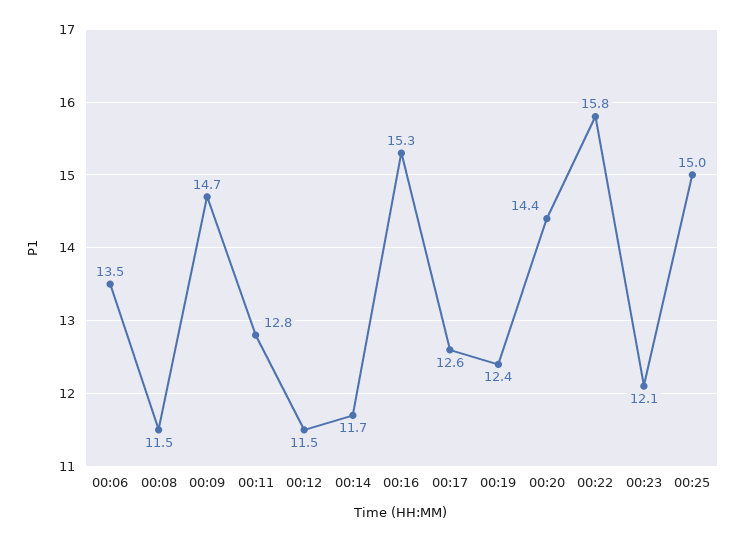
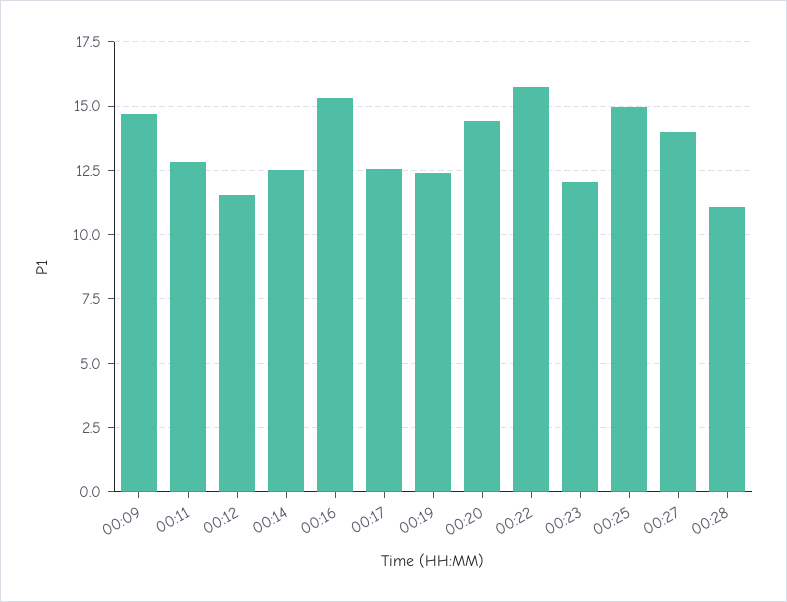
00:06: 13.5 -> none
00:08: 11.5 -> none
00:14: 11.7 -> 12.5
00:27: none -> 14
00:28: none -> 11

